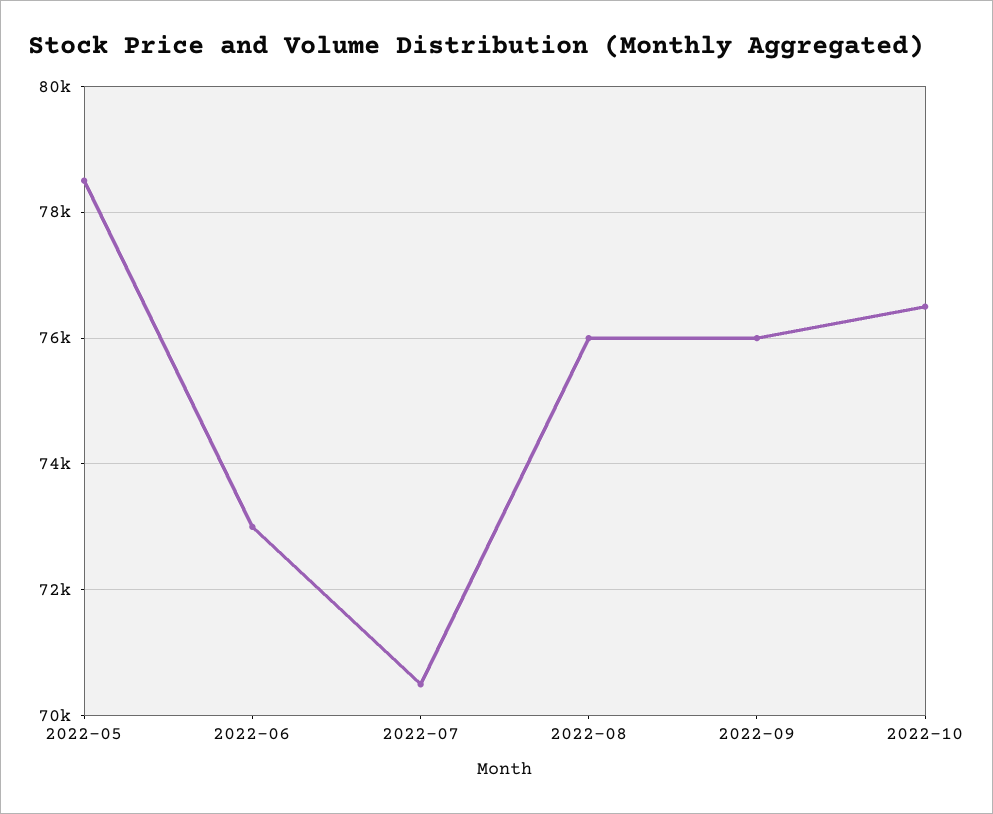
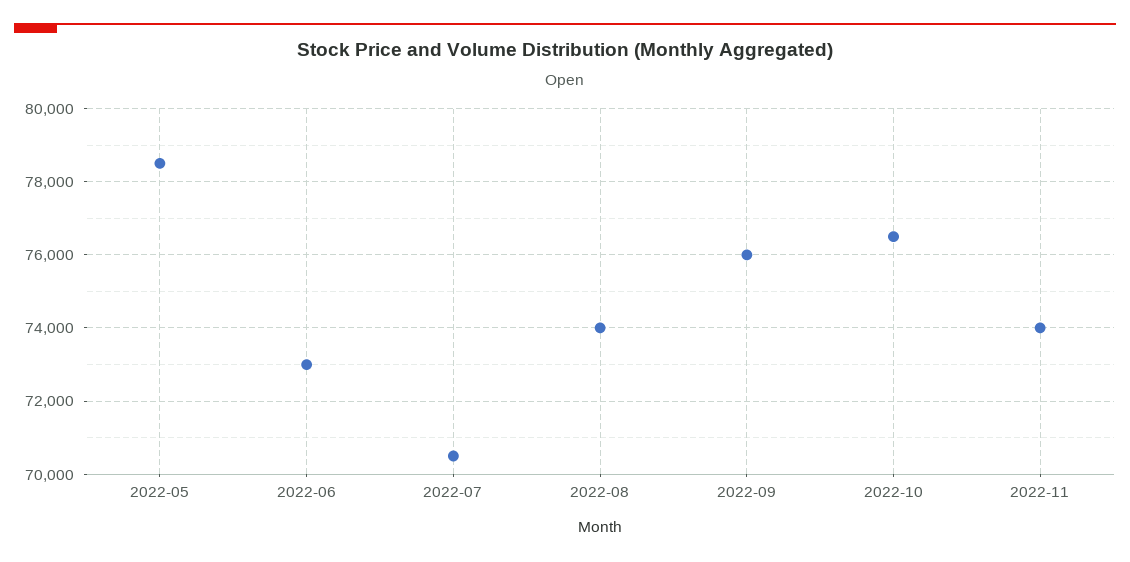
2022-08: 76000 -> 74000
2022-11: none -> 74000

